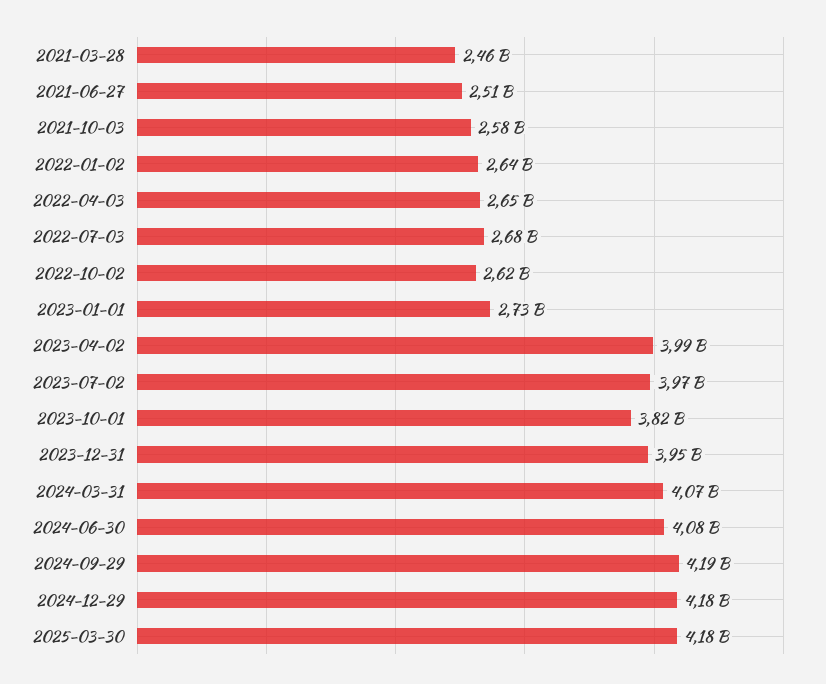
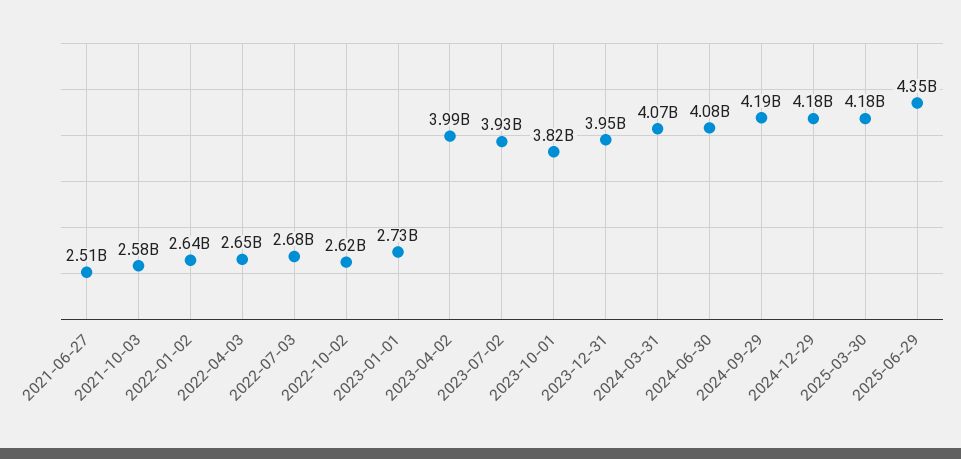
2021-03-28: 2460000000 -> none
2023-07-02: 3970000000 -> 3930000000
2025-06-29: none -> 4350000000

